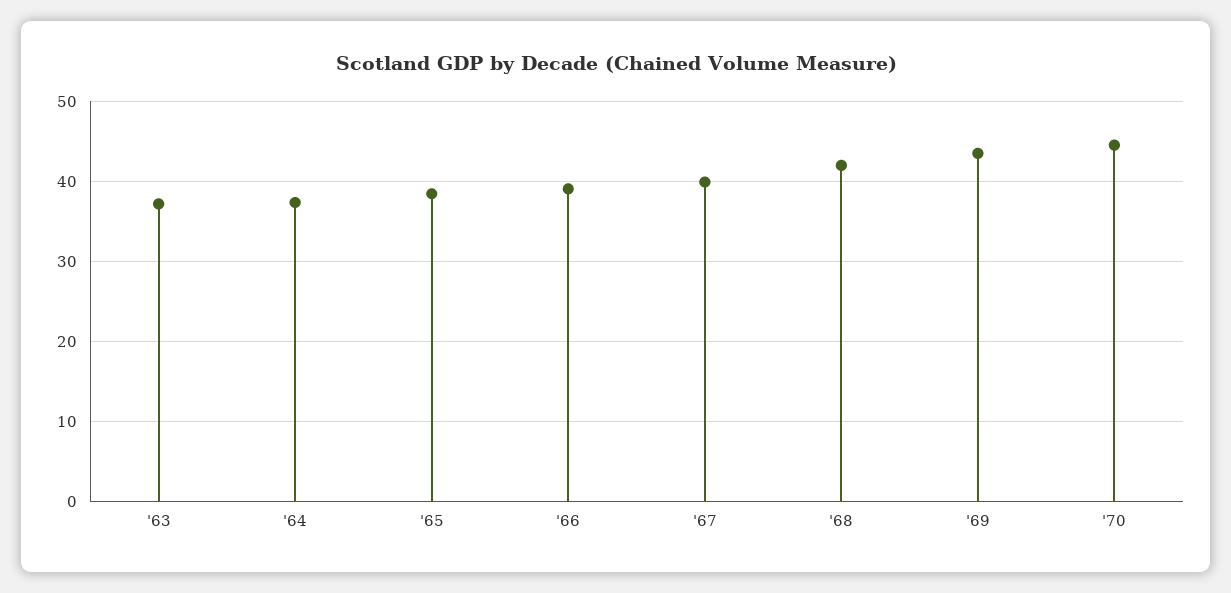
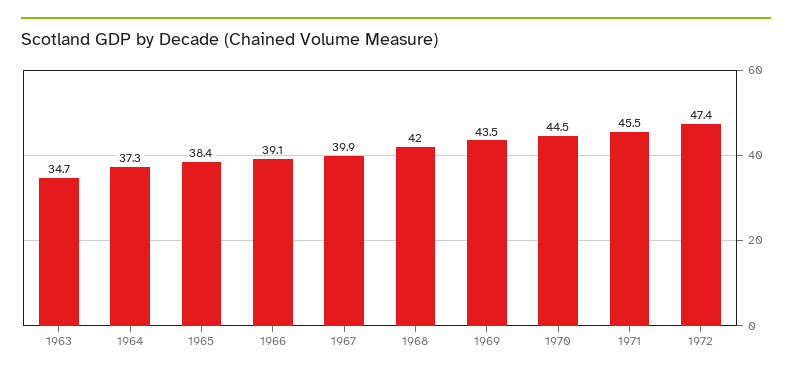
'63: 37 -> 34.7
1971: none -> 45.5
1972: none -> 47.4

